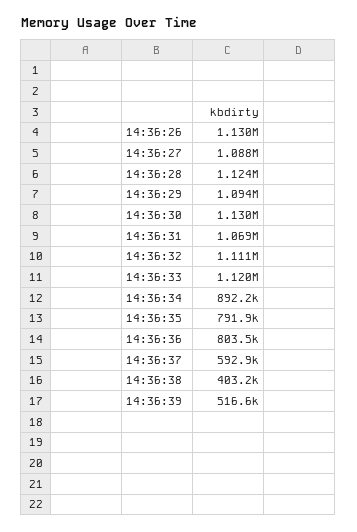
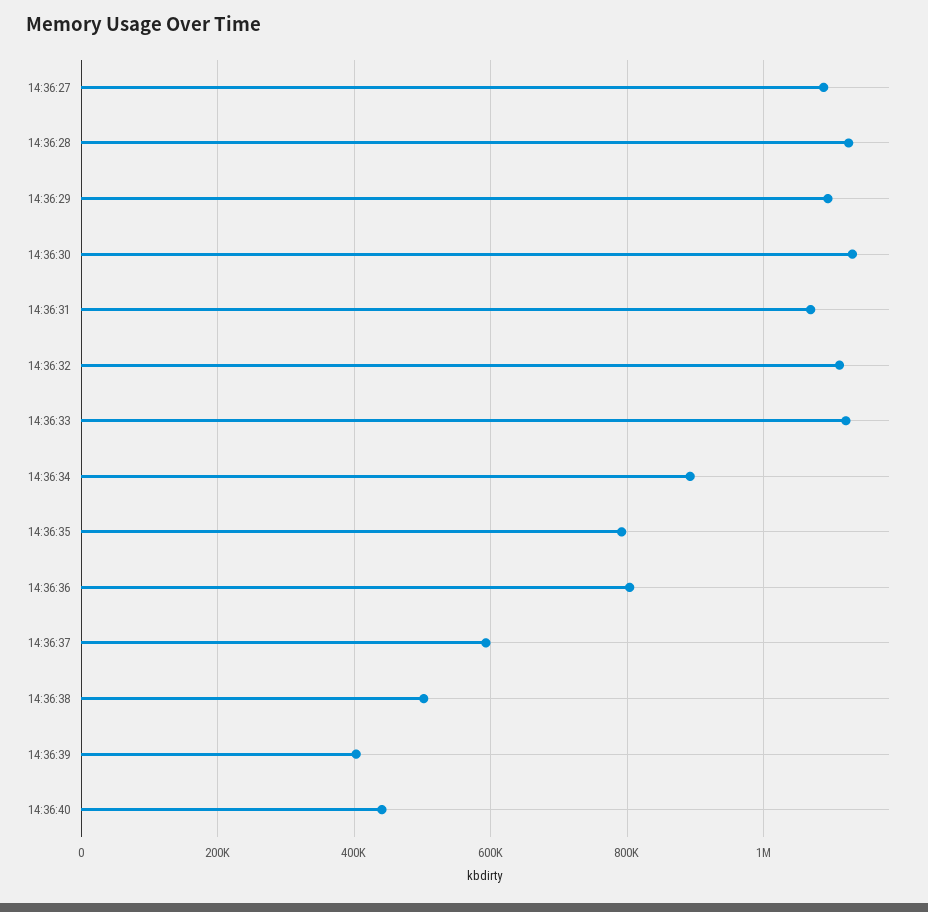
14:36:26: 1130000 -> none
14:36:38: 403200 -> 500000
14:36:39: 516600 -> 400000
14:36:40: none -> 440000

